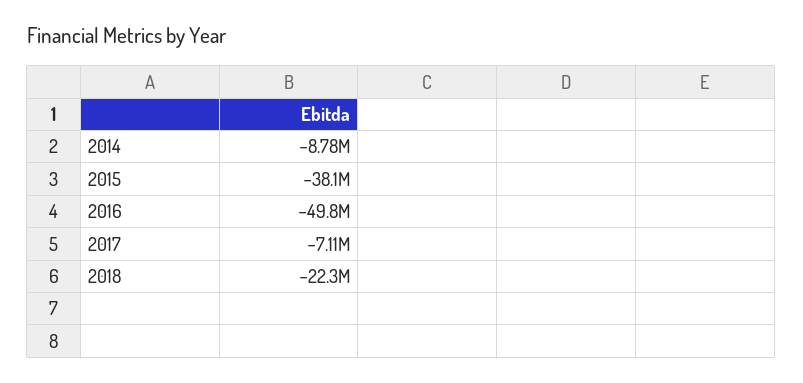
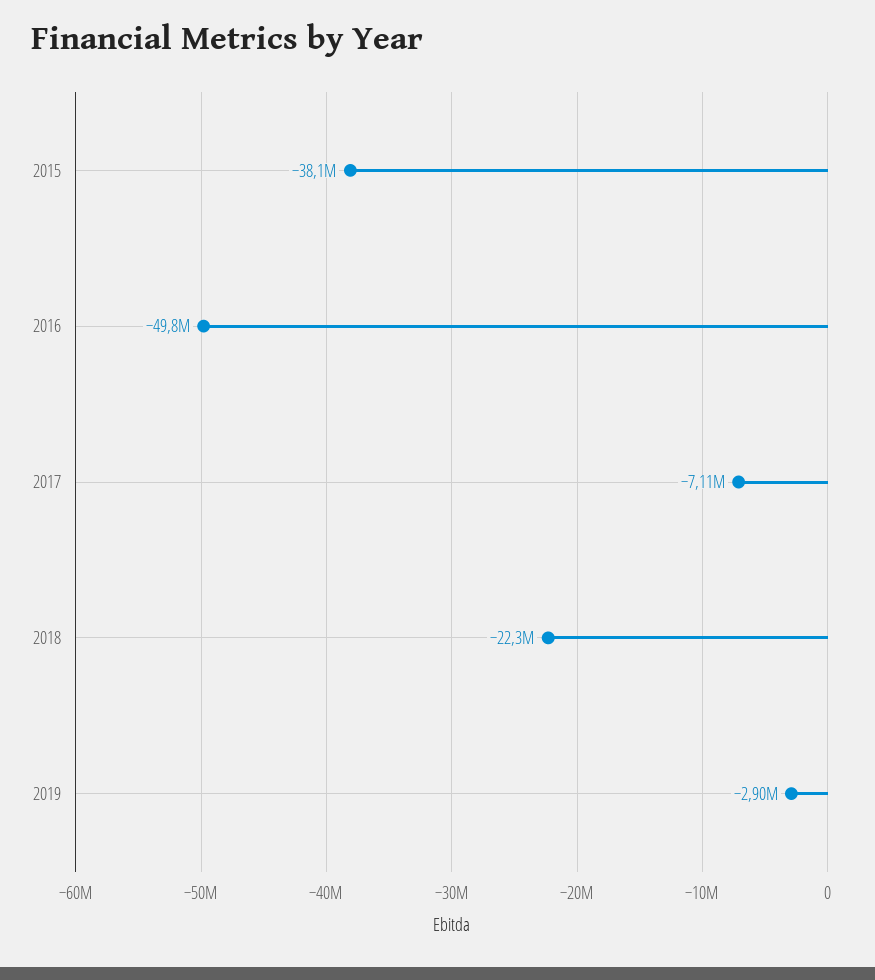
2014: -8780000 -> none
2019: none -> -2900000

